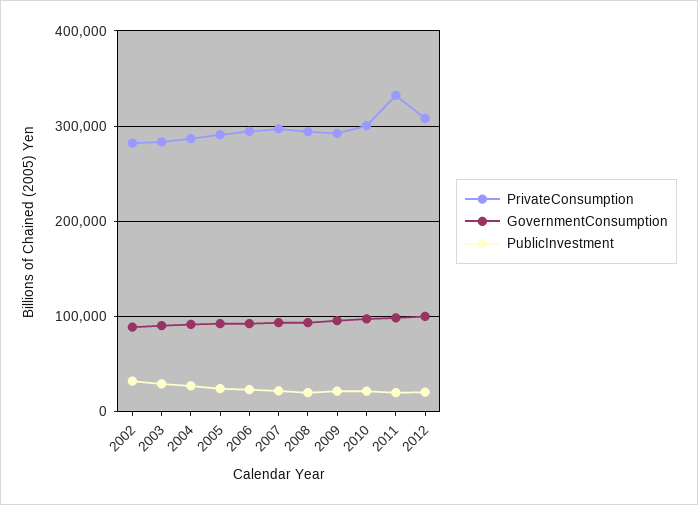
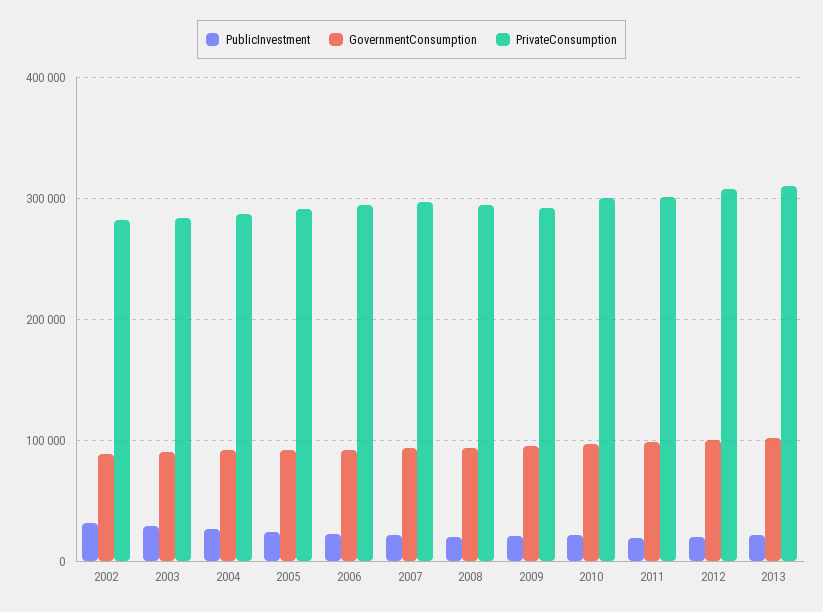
PrivateConsumption, 2011: 330000 -> 300000
PublicInvestment, 2013: none -> 20000
GovernmentConsumption, 2013: none -> 100000
PrivateConsumption, 2013: none -> 310000

